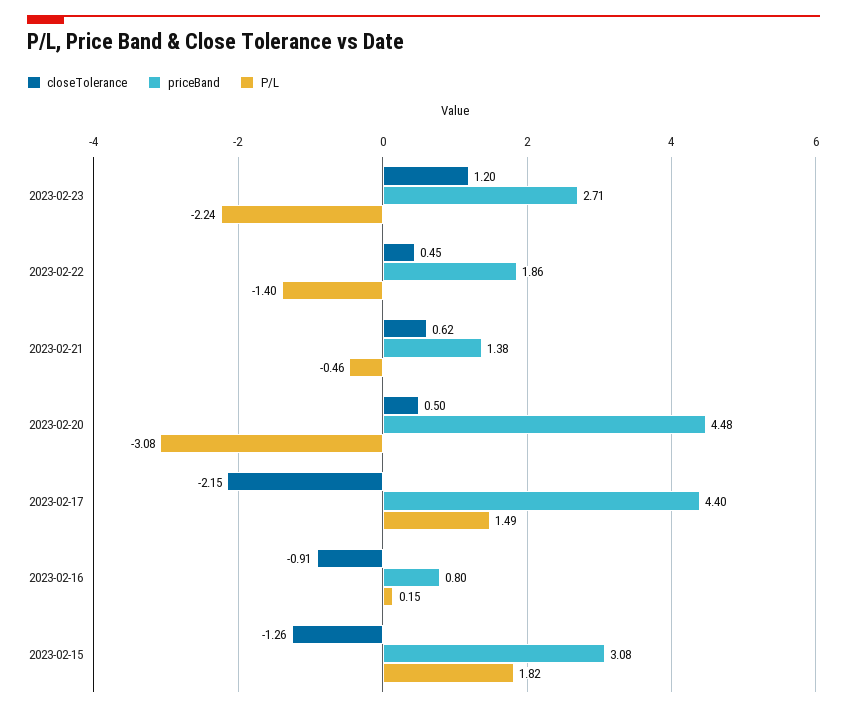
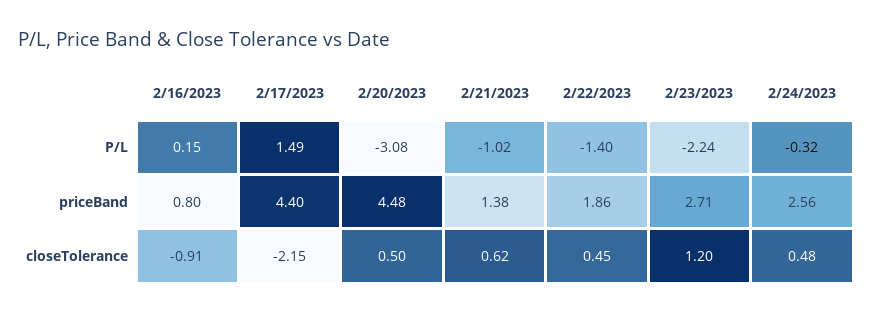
P/L, 2023-02-21: -0.46 -> -1.02
closeTolerance, 2023-02-15: -1.26 -> none
priceBand, 2023-02-15: 3.08 -> none
P/L, 2023-02-15: 1.82 -> none
P/L, 2/24/2023: none -> -0.32
priceBand, 2/24/2023: none -> 2.56
closeTolerance, 2/24/2023: none -> 0.48

